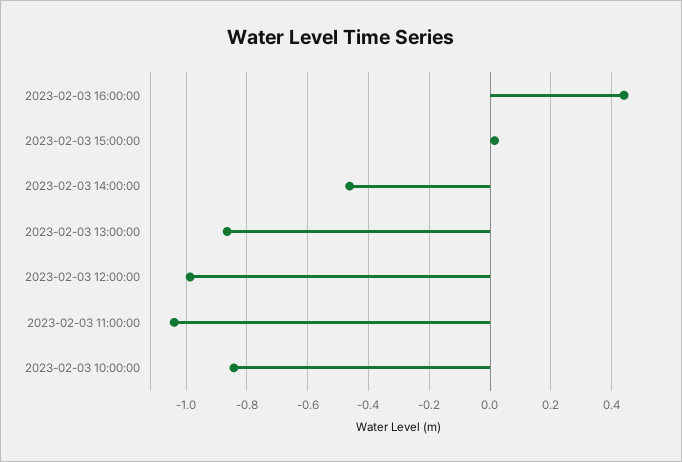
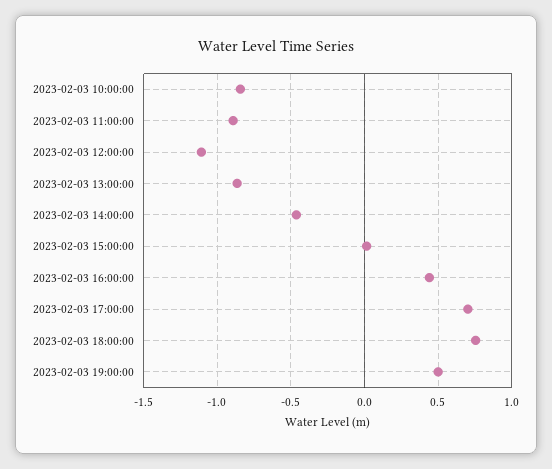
2023-02-03 12:00:00: -0.98 -> -1.1
2023-02-03 11:00:00: -1.04 -> -0.9
2023-02-03 17:00:00: none -> 0.7
2023-02-03 18:00:00: none -> 0.75
2023-02-03 19:00:00: none -> 0.5

